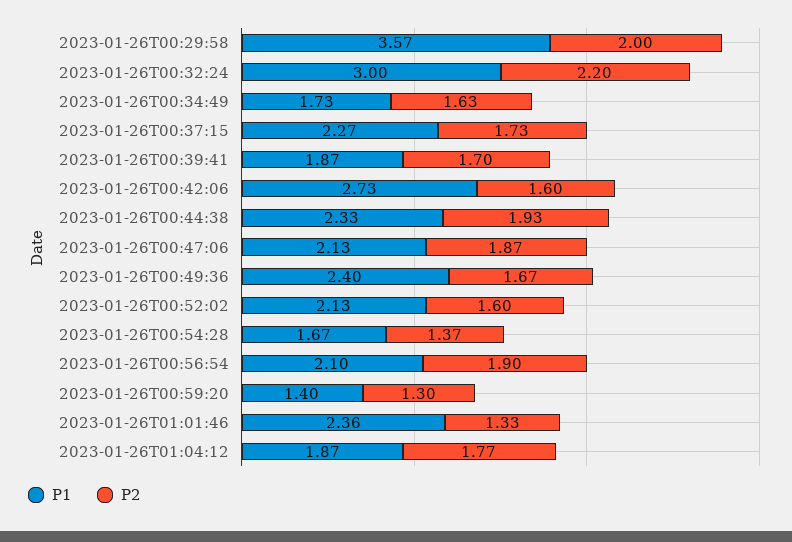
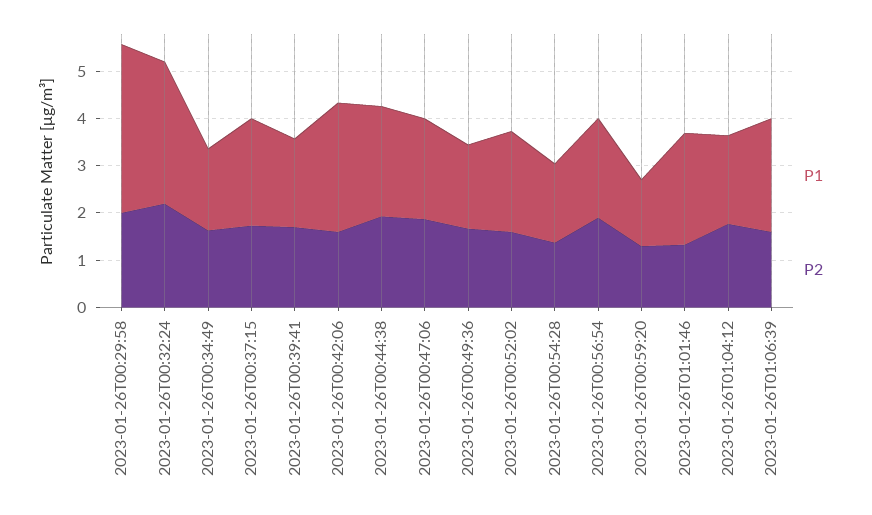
P1, 2023-01-26T00:49:36: 2.4 -> 1.8
P1, 2023-01-26T01:06:39: none -> 2.4
P2, 2023-01-26T01:06:39: none -> 1.6

